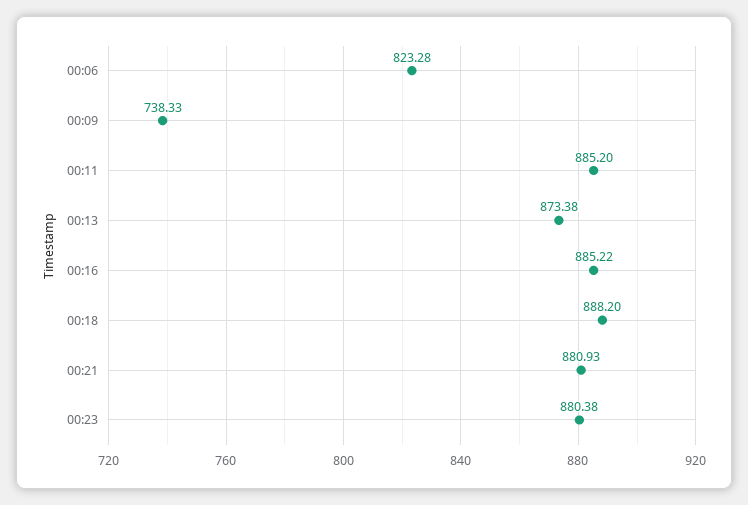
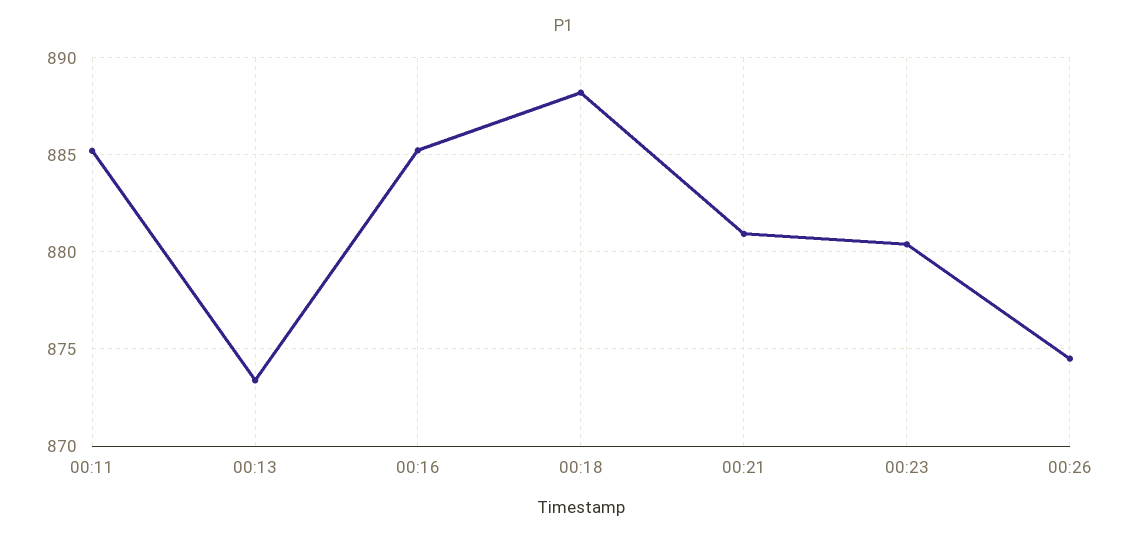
00:06: 823.28 -> none
00:09: 738.33 -> none
00:26: none -> 874.5

